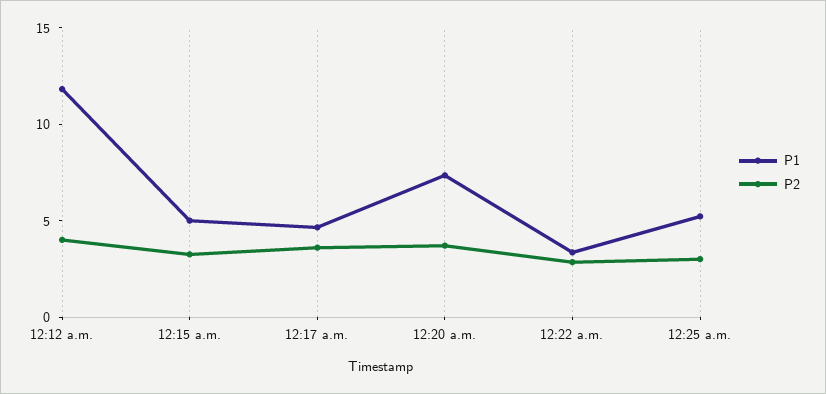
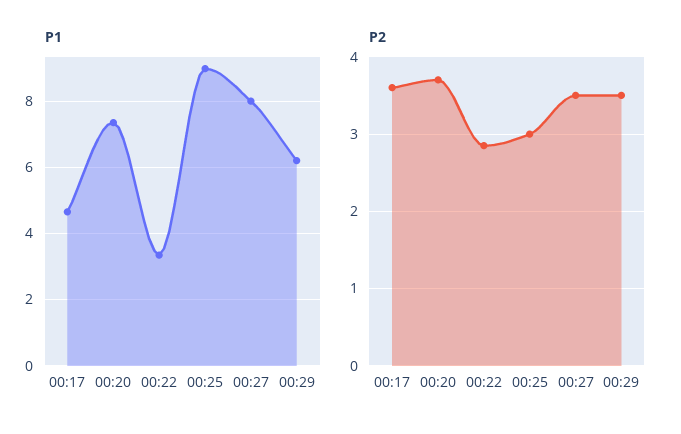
P1, 12:12 a.m.: 12 -> none
P2, 12:12 a.m.: 4 -> none
P1, 12:15 a.m.: 5 -> none
P2, 12:15 a.m.: 3 -> none
P1, 12:25 a.m.: 5 -> 9
P1, 00:27: none -> 8
P1, 00:29: none -> 6.2
P2, 00:27: none -> 3.5
P2, 00:29: none -> 3.5

